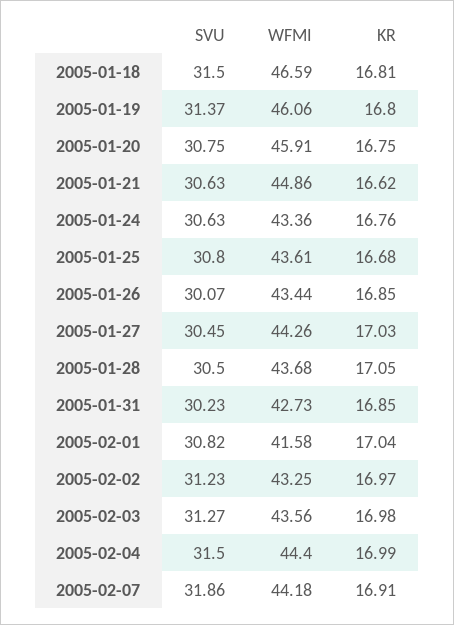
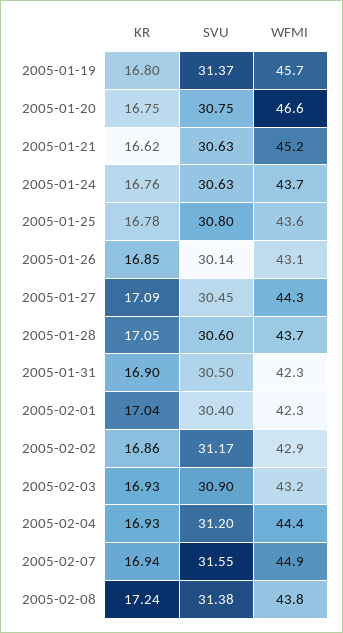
SVU, 2005-01-18: 31.5 -> none
WFMI, 2005-01-18: 46.59 -> none
KR, 2005-01-18: 16.81 -> none
WFMI, 2005-01-19: 46.06 -> 45.7
WFMI, 2005-01-20: 45.91 -> 46.6
WFMI, 2005-01-21: 44.86 -> 45.2
WFMI, 2005-01-24: 43.36 -> 43.7
KR, 2005-01-25: 16.68 -> 16.78
SVU, 2005-01-26: 30.07 -> 30.14
WFMI, 2005-01-26: 43.44 -> 43.1
KR, 2005-01-27: 17.03 -> 17.09
SVU, 2005-01-28: 30.5 -> 30.6
SVU, 2005-01-31: 30.23 -> 30.5
WFMI, 2005-01-31: 42.73 -> 42.3
KR, 2005-01-31: 16.85 -> 16.9
SVU, 2005-02-01: 30.82 -> 30.4
WFMI, 2005-02-01: 41.58 -> 42.3
SVU, 2005-02-02: 31.23 -> 31.17
WFMI, 2005-02-02: 43.25 -> 42.9
KR, 2005-02-02: 16.97 -> 16.86
SVU, 2005-02-03: 31.27 -> 30.9
WFMI, 2005-02-03: 43.56 -> 43.2
KR, 2005-02-03: 16.98 -> 16.93
SVU, 2005-02-04: 31.5 -> 31.2
KR, 2005-02-04: 16.99 -> 16.93
SVU, 2005-02-07: 31.86 -> 31.55
WFMI, 2005-02-07: 44.18 -> 44.9
KR, 2005-02-07: 16.91 -> 16.94
KR, 2005-02-08: none -> 17.24
SVU, 2005-02-08: none -> 31.38
WFMI, 2005-02-08: none -> 43.8

